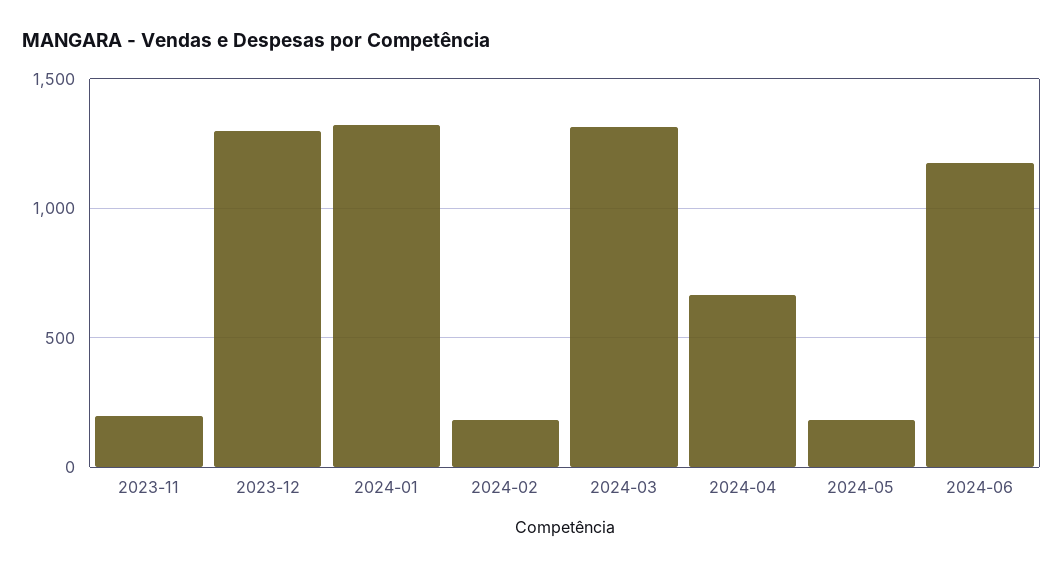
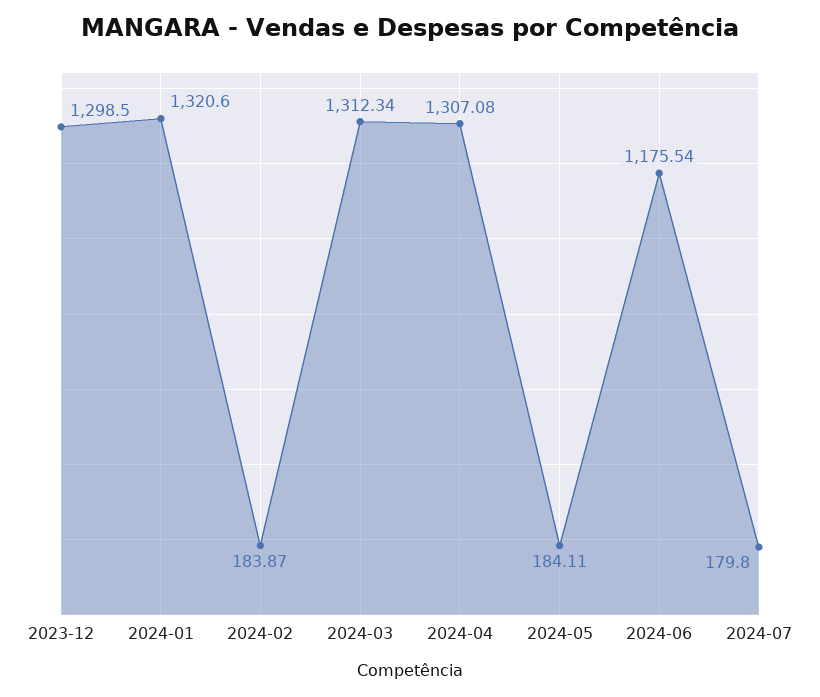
2023-11: 200 -> none
2024-04: 650 -> 1307.08
2024-07: none -> 179.8

